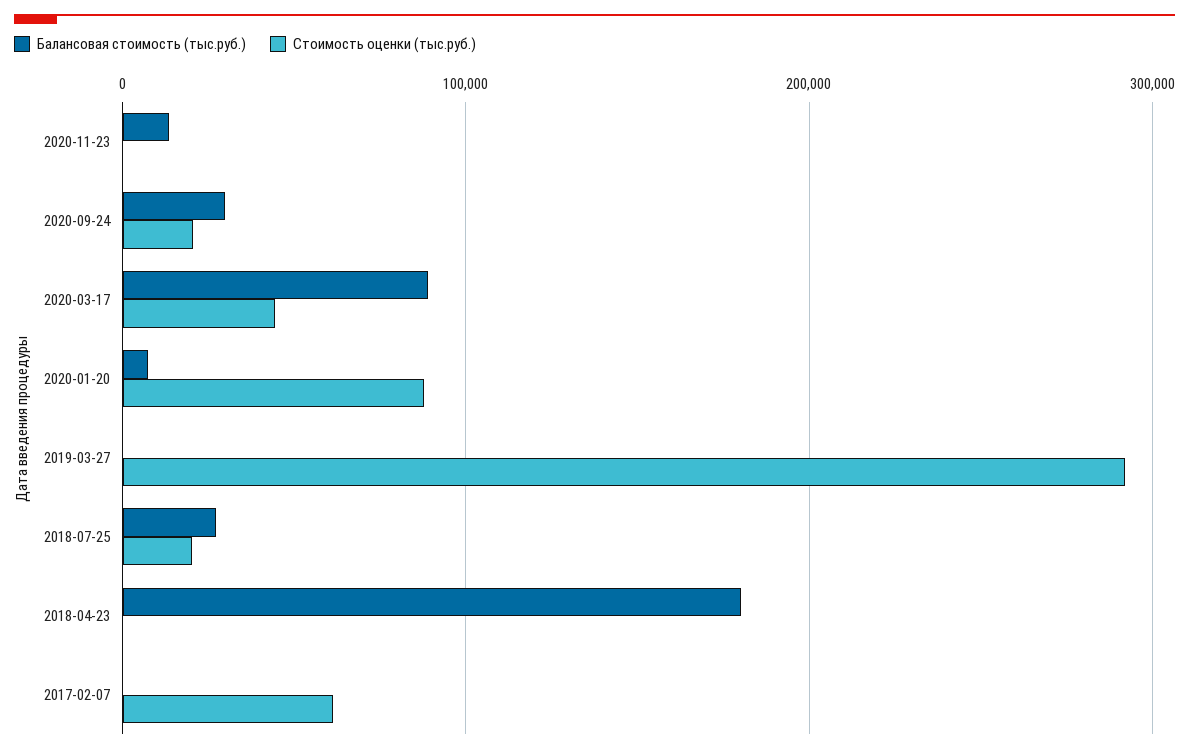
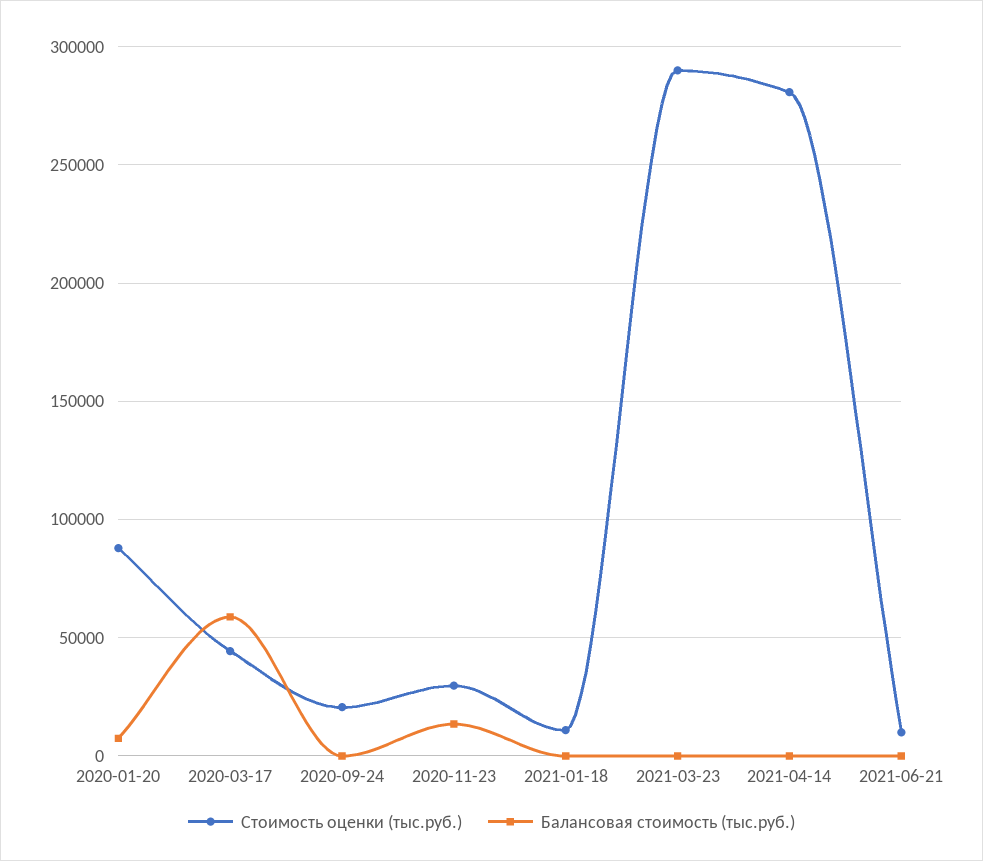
Стоимость оценки (тыс.руб.), 2020-11-23: 0 -> 30000
Балансовая стоимость (тыс.руб.), 2020-09-24: 30000 -> 0
Балансовая стоимость (тыс.руб.), 2020-03-17: 90000 -> 60000
Балансовая стоимость (тыс.руб.), 2019-03-27: 0 -> none
Стоимость оценки (тыс.руб.), 2019-03-27: 290000 -> none
Балансовая стоимость (тыс.руб.), 2018-07-25: 30000 -> none
Стоимость оценки (тыс.руб.), 2018-07-25: 20000 -> none
Балансовая стоимость (тыс.руб.), 2018-04-23: 180000 -> none
Стоимость оценки (тыс.руб.), 2018-04-23: 0 -> none
Балансовая стоимость (тыс.руб.), 2017-02-07: 0 -> none
Стоимость оценки (тыс.руб.), 2017-02-07: 60000 -> none
Стоимость оценки (тыс.руб.), 2021-01-18: none -> 10000
Балансовая стоимость (тыс.руб.), 2021-01-18: none -> 0
Стоимость оценки (тыс.руб.), 2021-03-23: none -> 290000
Балансовая стоимость (тыс.руб.), 2021-03-23: none -> 0
Стоимость оценки (тыс.руб.), 2021-04-14: none -> 280000
Балансовая стоимость (тыс.руб.), 2021-04-14: none -> 0
Стоимость оценки (тыс.руб.), 2021-06-21: none -> 10000
Балансовая стоимость (тыс.руб.), 2021-06-21: none -> 0

